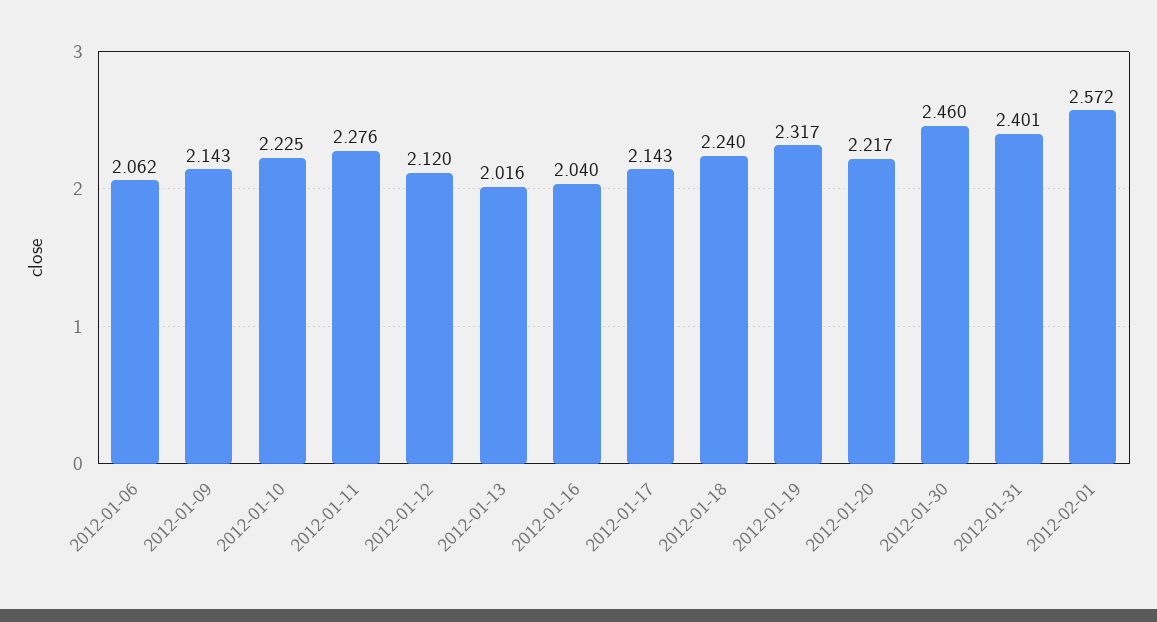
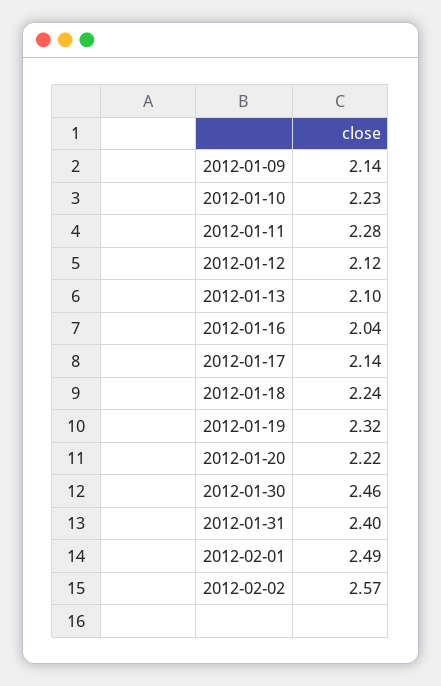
2012-01-06: 2.062 -> none
2012-01-13: 2.016 -> 2.1
2012-02-01: 2.572 -> 2.49
2012-02-02: none -> 2.57

